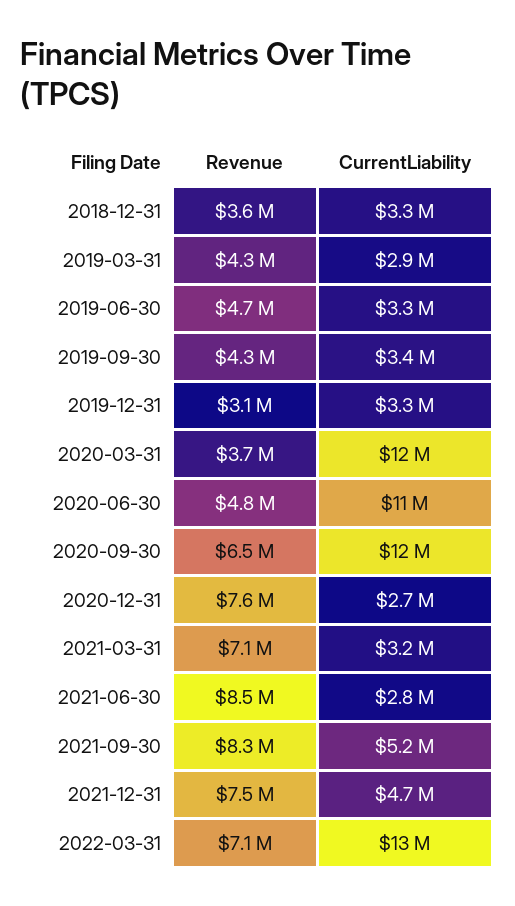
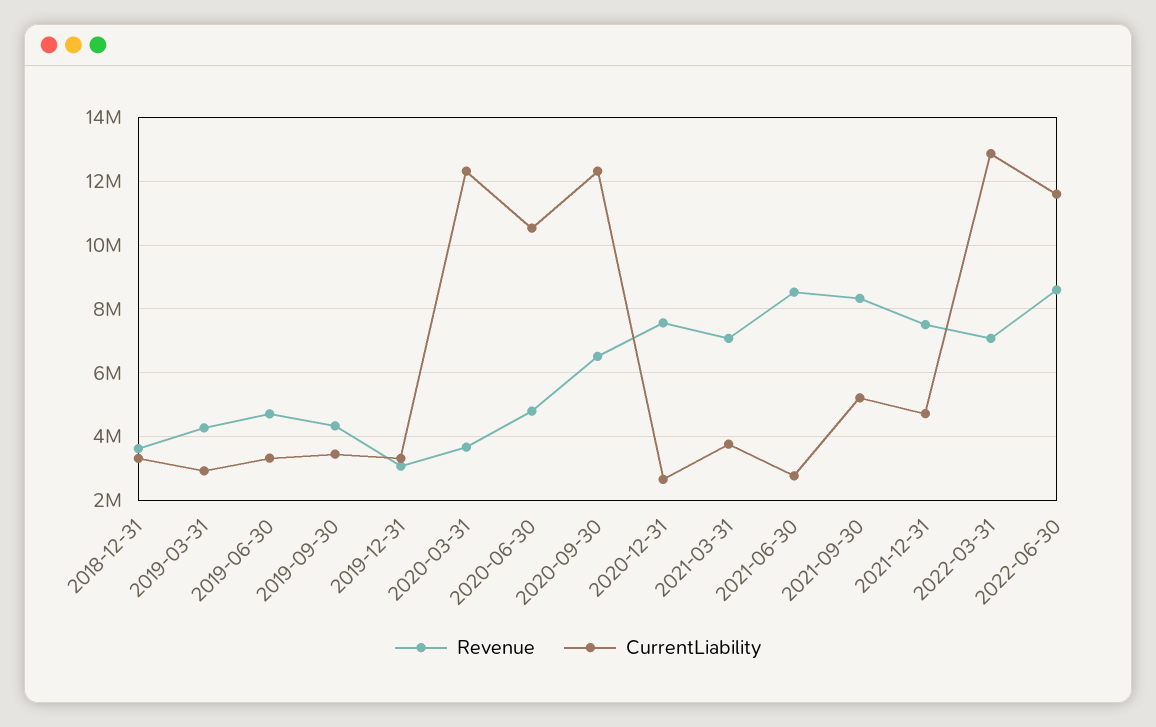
CurrentLiability, 2021-03-31: 3200000 -> 3800000
Revenue, 2022-06-30: none -> 8600000
CurrentLiability, 2022-06-30: none -> 11600000

